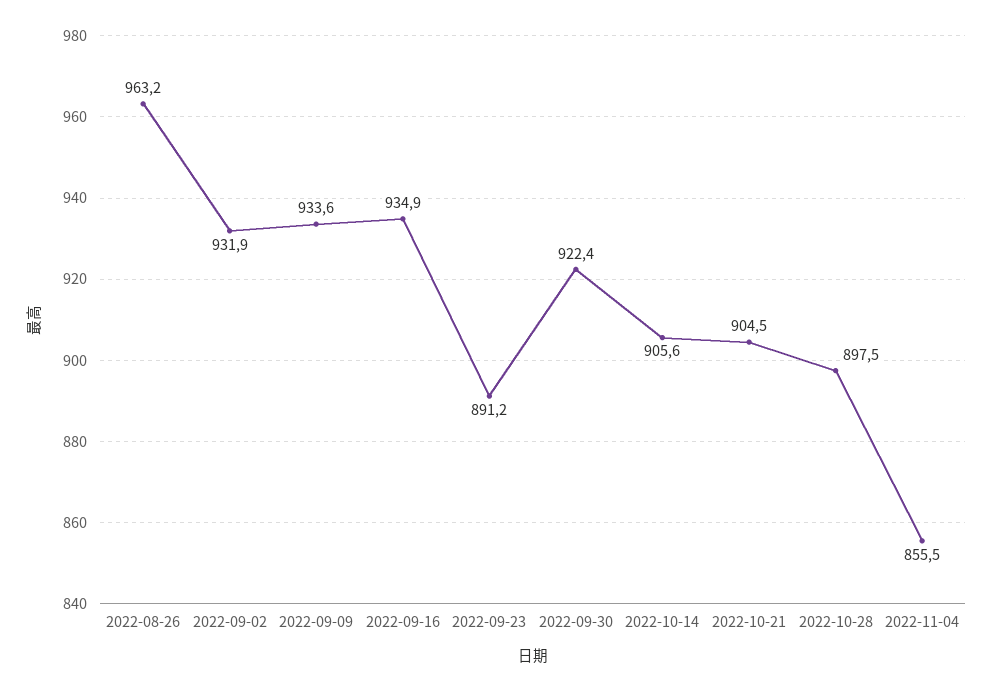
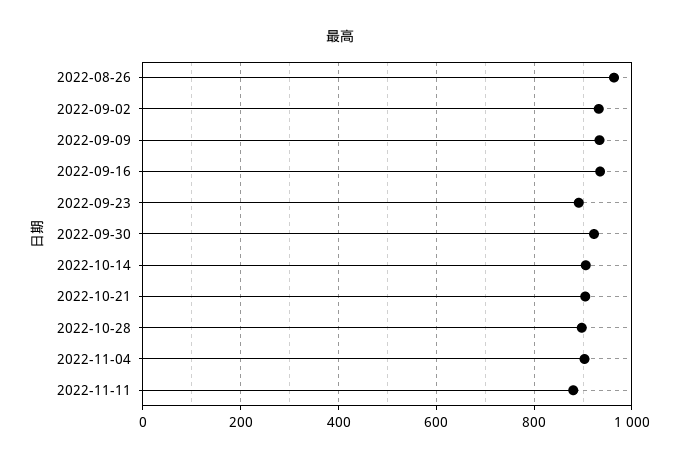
2022-11-04: 855.5 -> 900
2022-11-11: none -> 880

